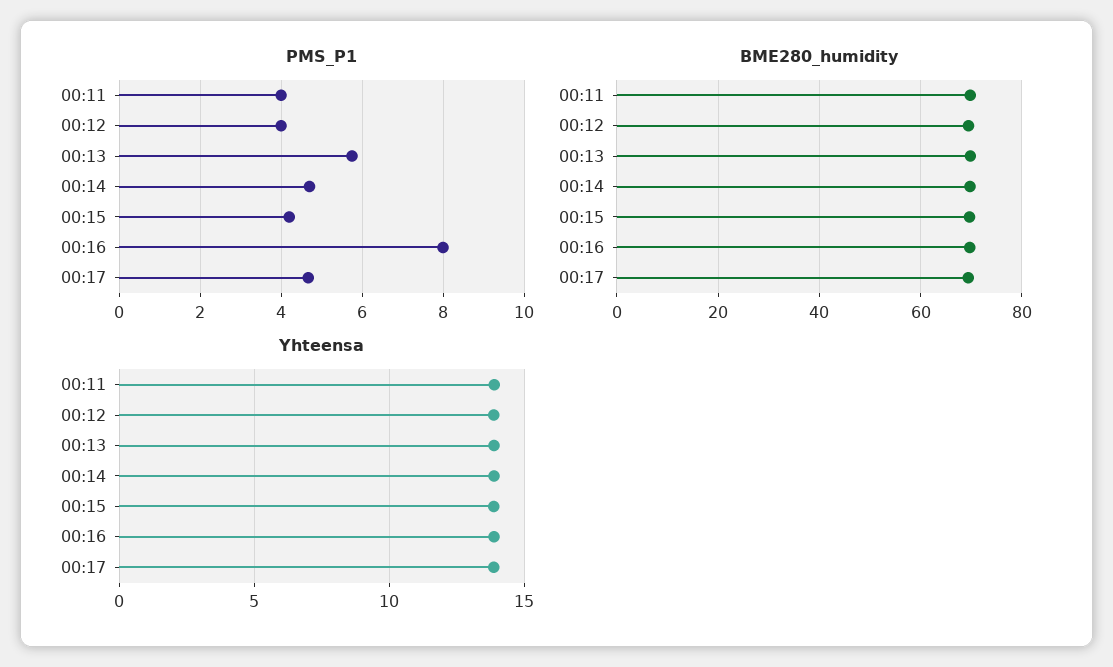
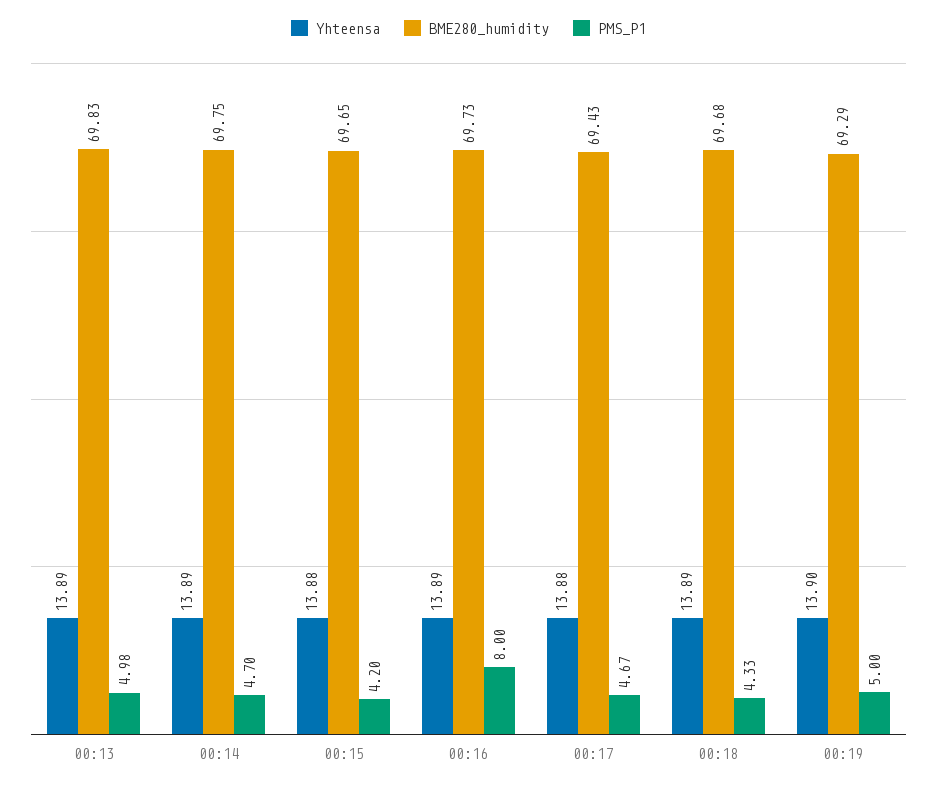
PMS_P1, 00:11: 4 -> none
PMS_P1, 00:12: 4 -> none
PMS_P1, 00:13: 5.8 -> 4.98
BME280_humidity, 00:11: 70 -> none
BME280_humidity, 00:12: 70 -> none
Yhteensa, 00:11: 14 -> none
Yhteensa, 00:12: 14 -> none
Yhteensa, 00:18: none -> 13.89
BME280_humidity, 00:18: none -> 69.68
PMS_P1, 00:18: none -> 4.33
Yhteensa, 00:19: none -> 13.9
BME280_humidity, 00:19: none -> 69.29
PMS_P1, 00:19: none -> 5

